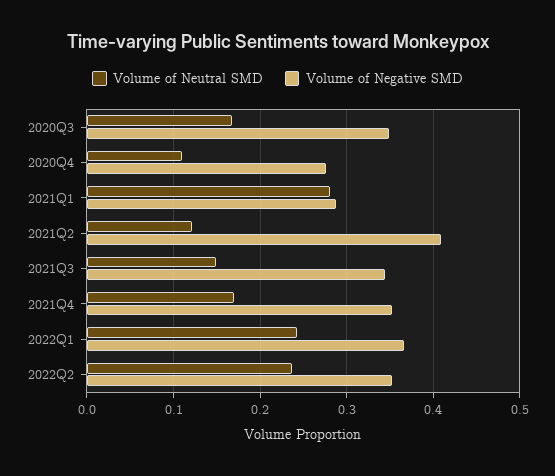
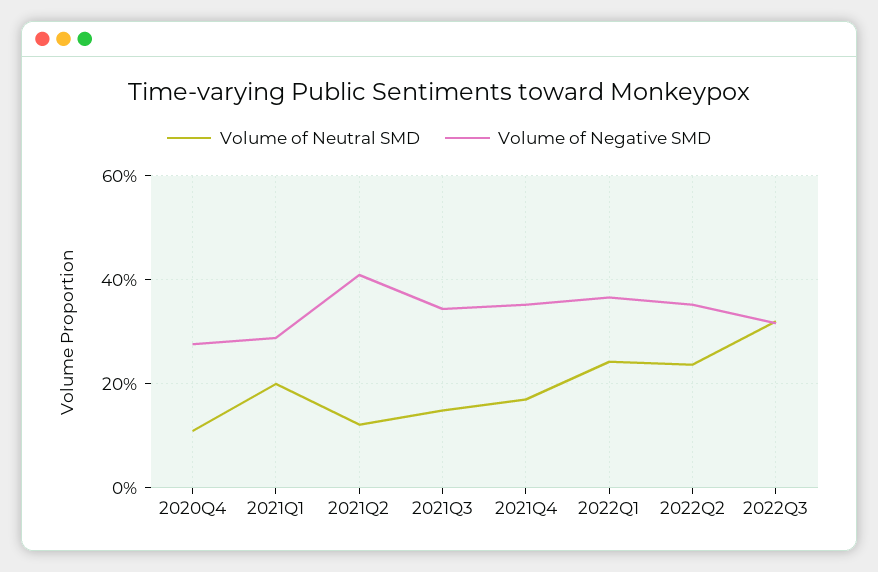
Volume of Neutral SMD, 2020Q3: 0.17 -> none
Volume of Negative SMD, 2020Q3: 0.35 -> none
Volume of Neutral SMD, 2021Q1: 0.28 -> 0.2
Volume of Neutral SMD, 2022Q3: none -> 0.32
Volume of Negative SMD, 2022Q3: none -> 0.32

